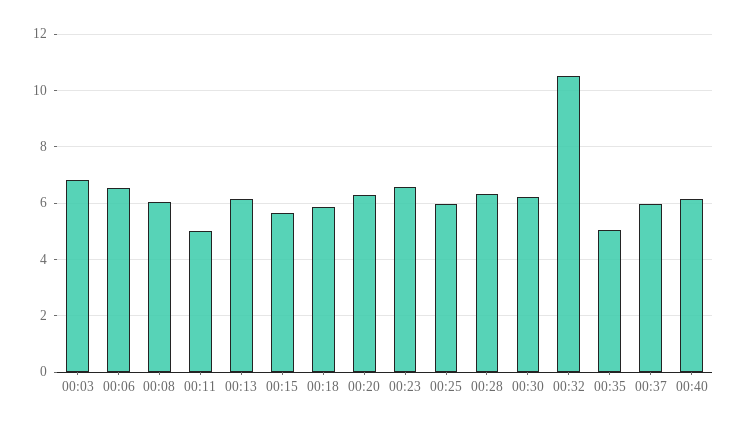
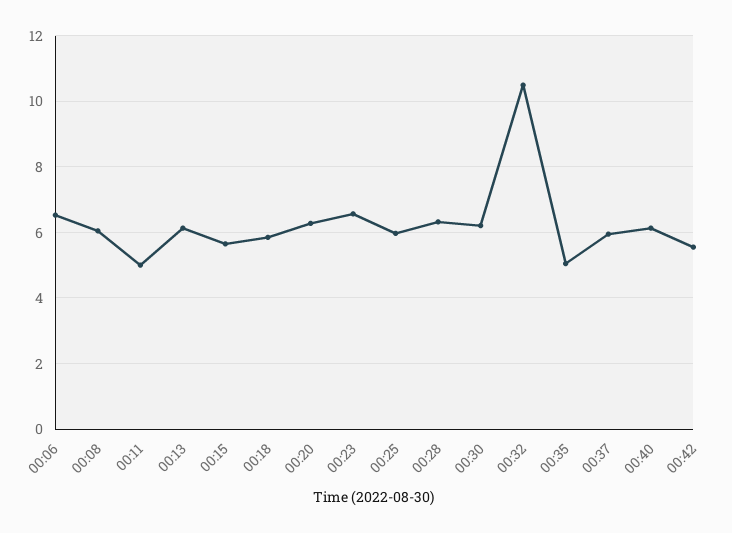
00:03: 6.75 -> none
00:42: none -> 5.6

